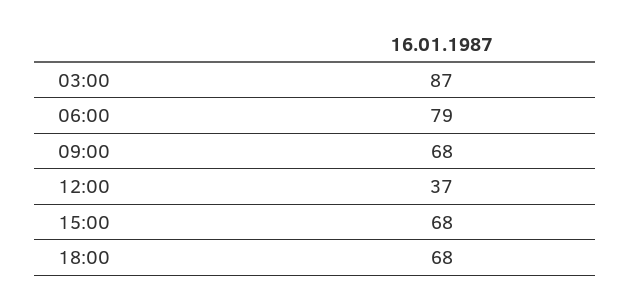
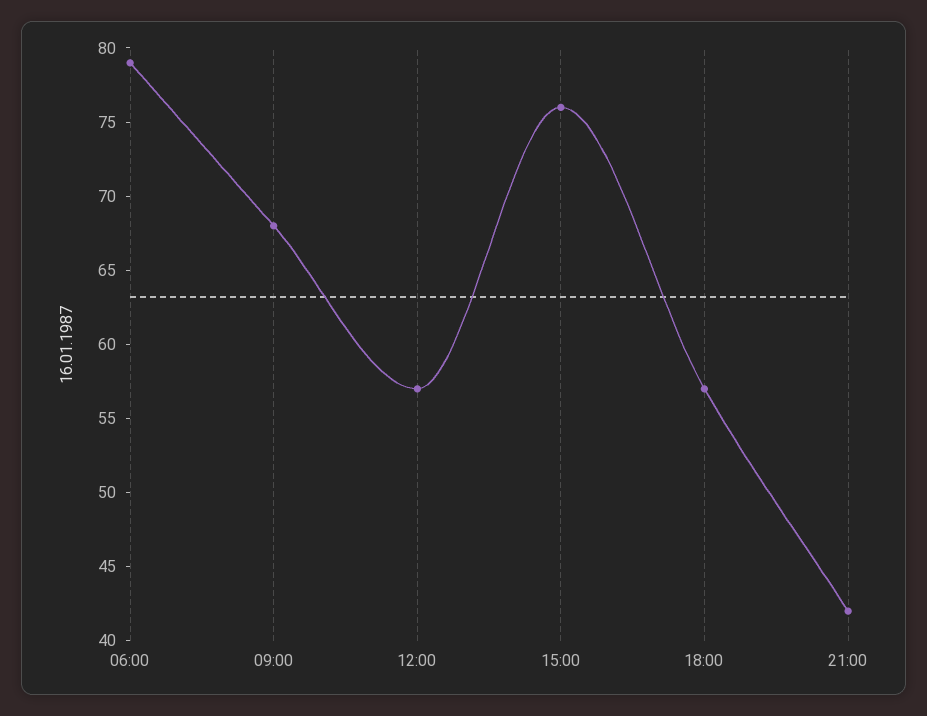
03:00: 87 -> none
12:00: 37 -> 57
15:00: 68 -> 76
18:00: 68 -> 57
21:00: none -> 42

